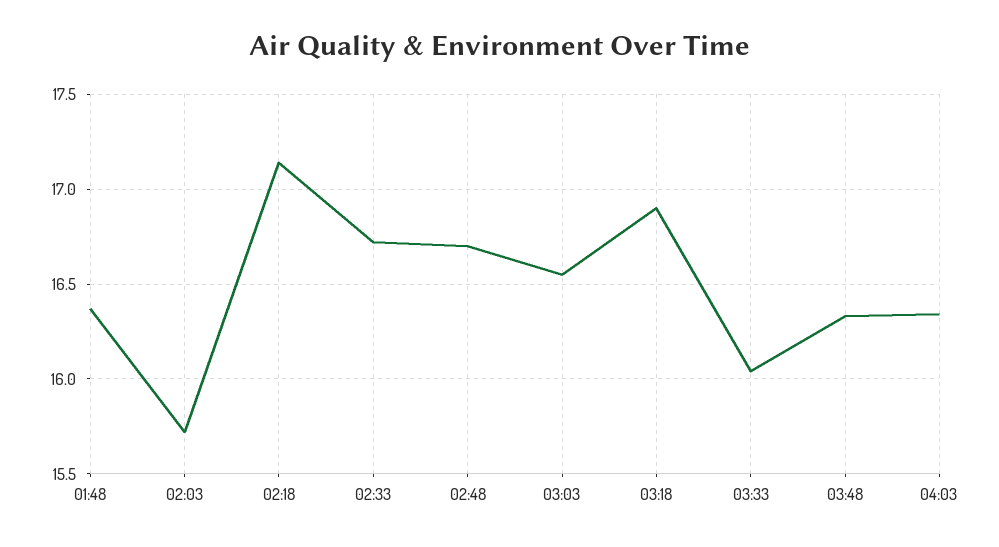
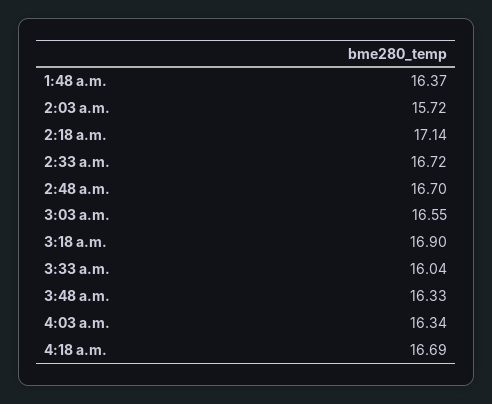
4:18 a.m.: none -> 16.69

